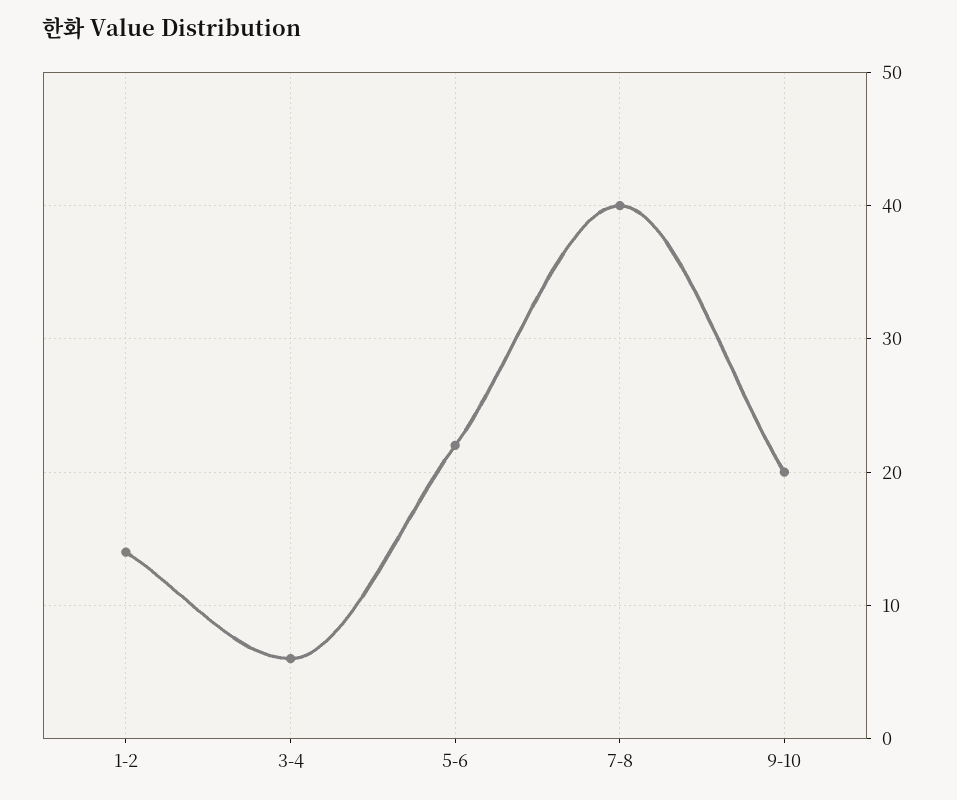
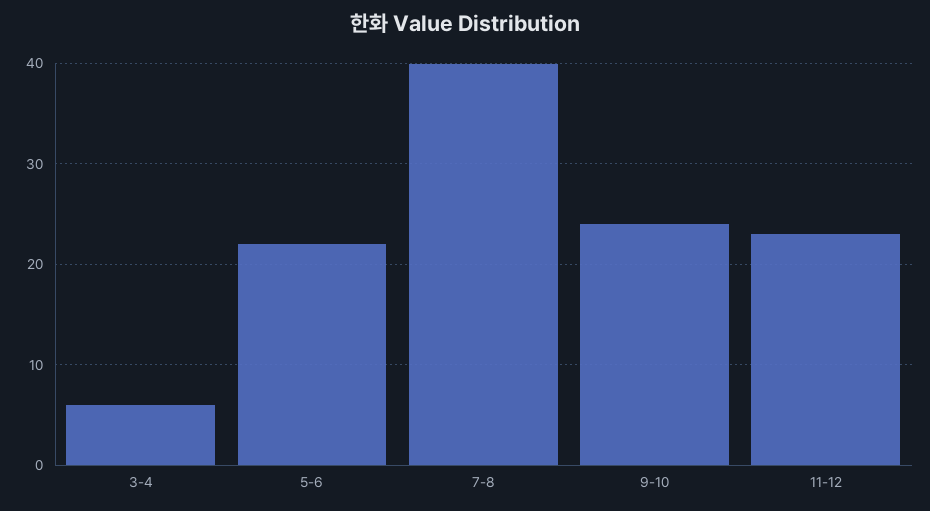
1-2: 14 -> none
9-10: 20 -> 24
11-12: none -> 23

